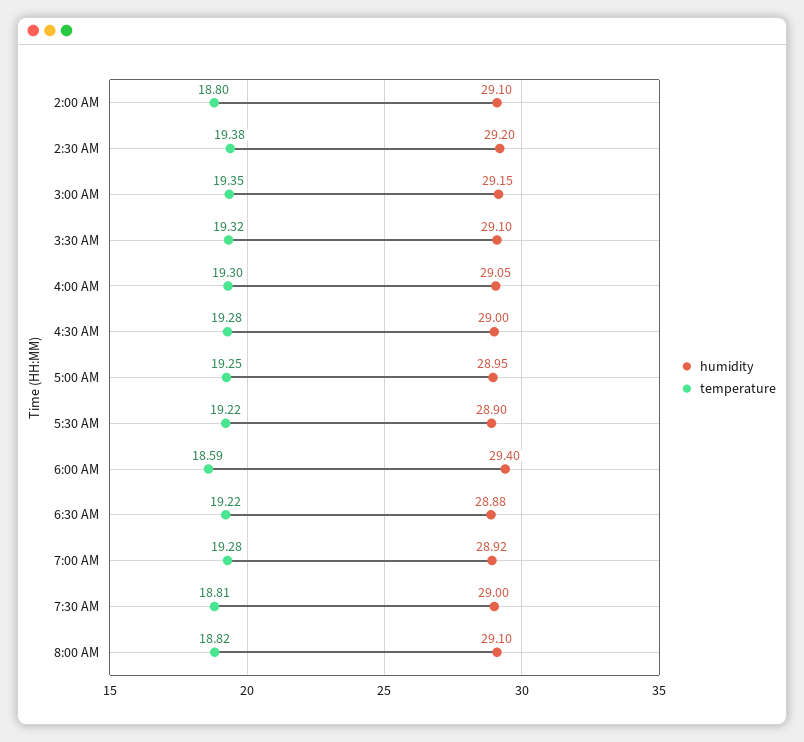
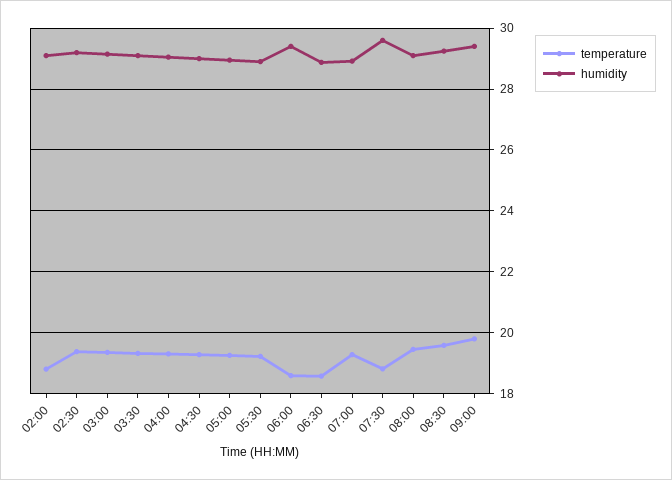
temperature, 6:30 AM: 19.22 -> 18.6
humidity, 7:30 AM: 29 -> 29.6
temperature, 8:00 AM: 18.82 -> 19.4
temperature, 08:30: none -> 19.6
humidity, 08:30: none -> 29.2
temperature, 09:00: none -> 19.8
humidity, 09:00: none -> 29.4

